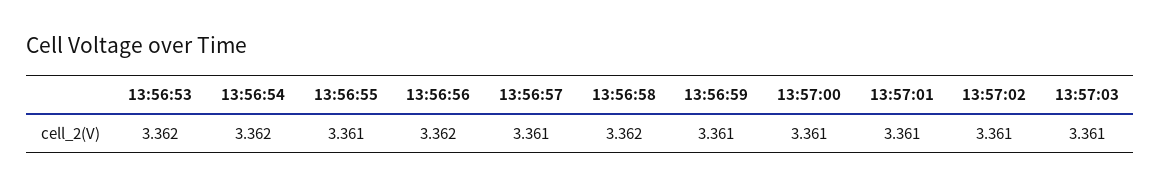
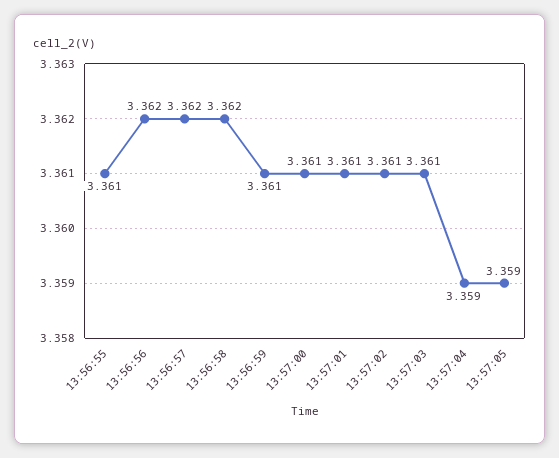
13:56:53: 3.362 -> none
13:56:54: 3.362 -> none
13:56:57: 3.361 -> 3.362
13:57:04: none -> 3.359
13:57:05: none -> 3.359

